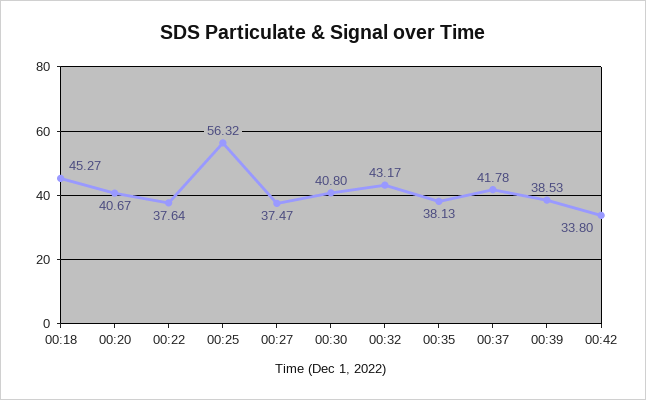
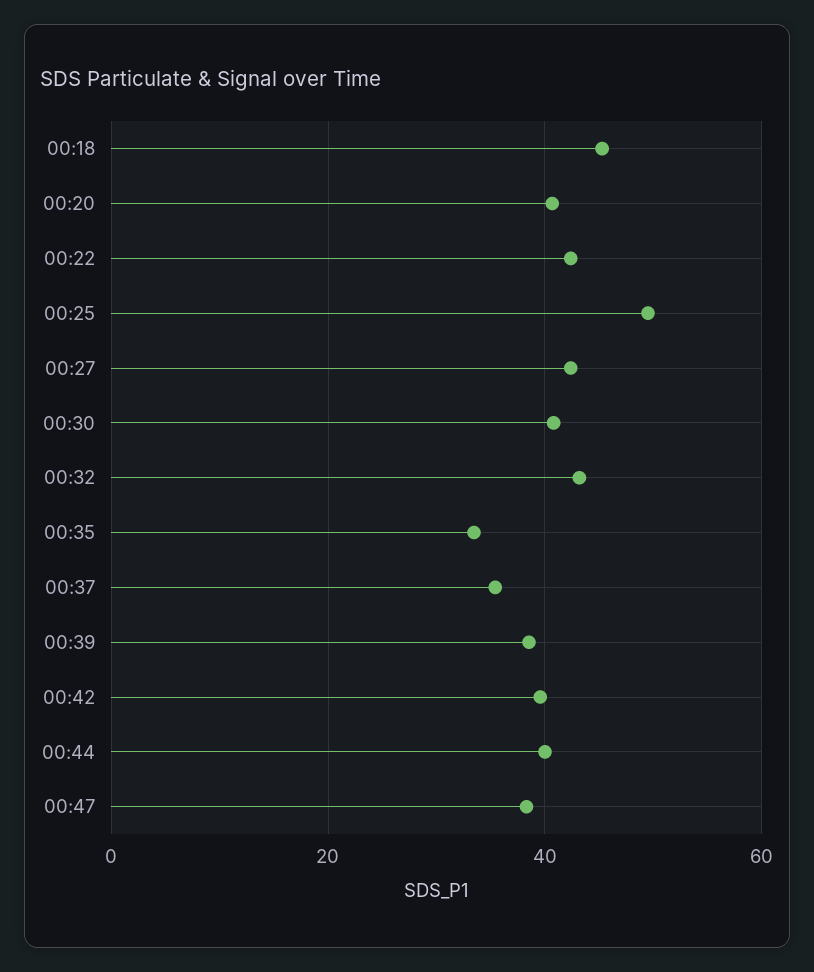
00:22: 37.64 -> 42
00:25: 56.32 -> 50
00:27: 37.47 -> 42
00:35: 38.13 -> 34
00:37: 41.78 -> 36
00:42: 33.8 -> 40
00:44: none -> 40
00:47: none -> 38

